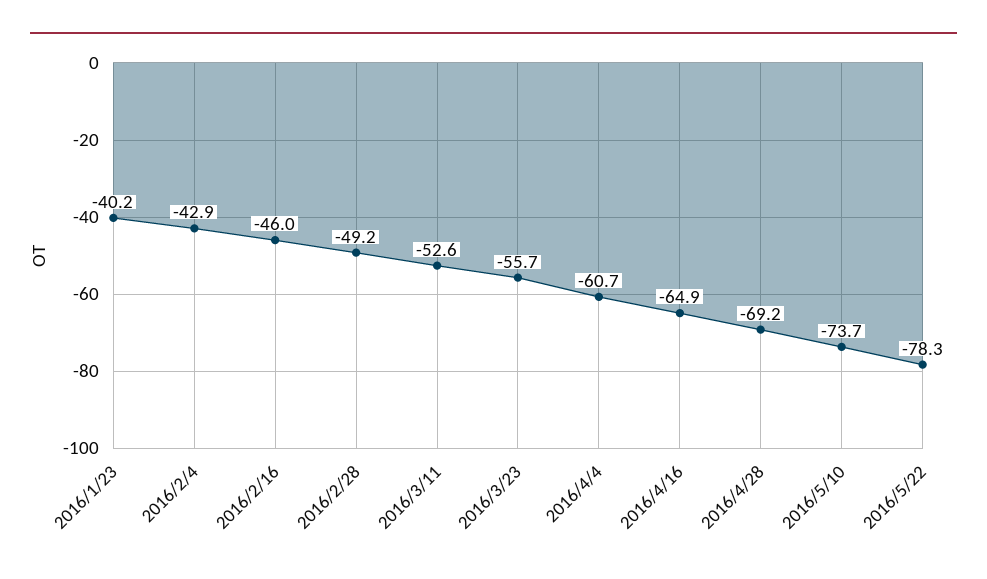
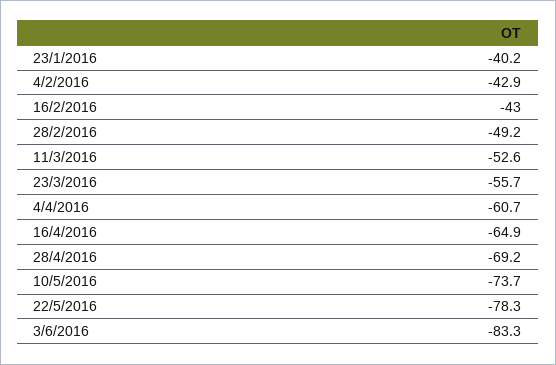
2016/2/16: -46 -> -43
3/6/2016: none -> -83.3

